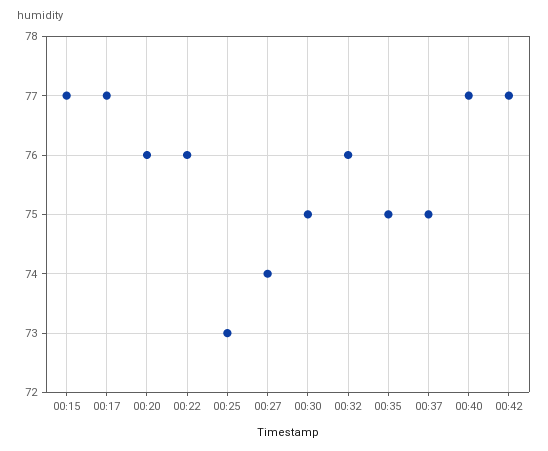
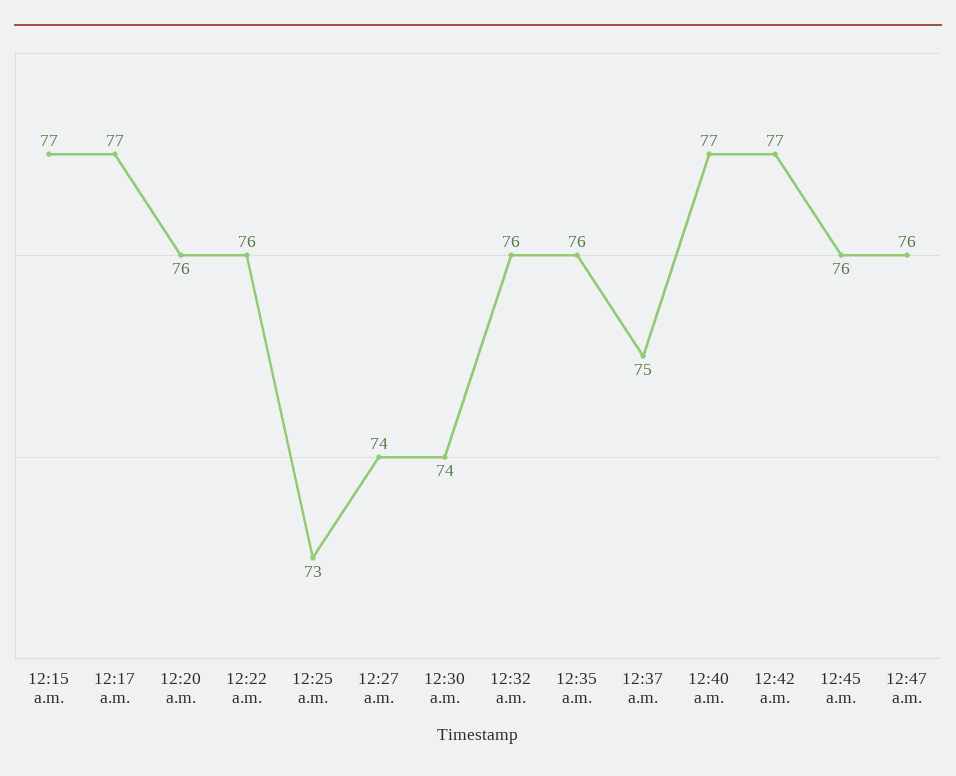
00:30: 75 -> 74
00:35: 75 -> 76
12:45 a.m.: none -> 76
12:47 a.m.: none -> 76

